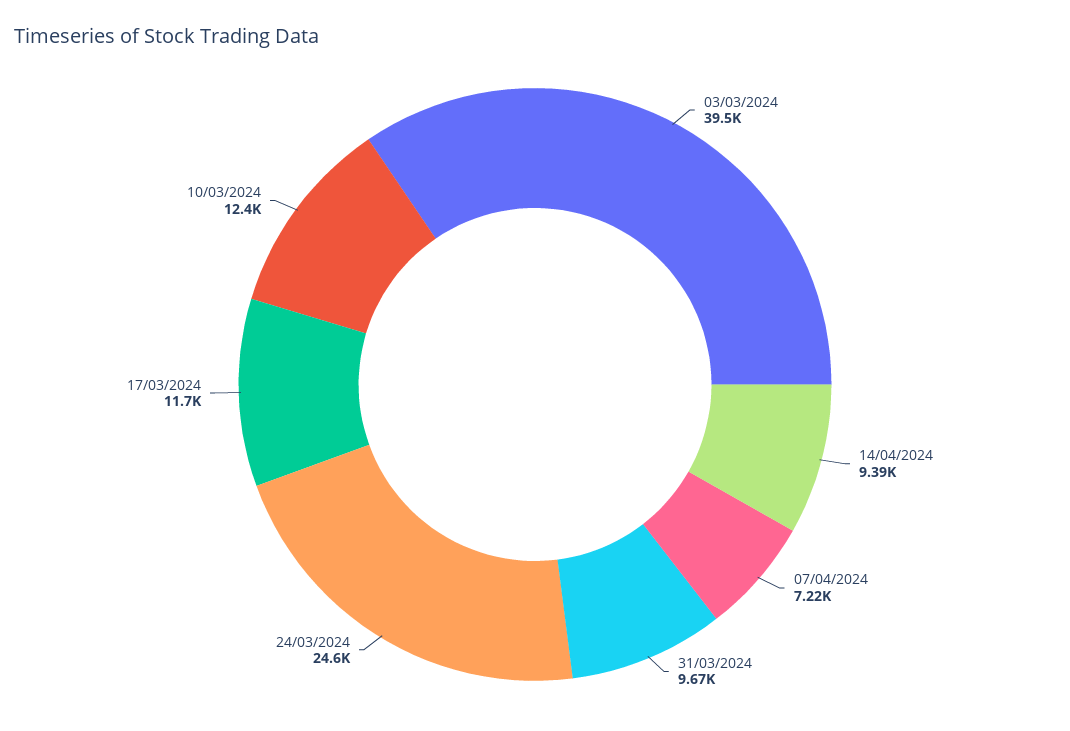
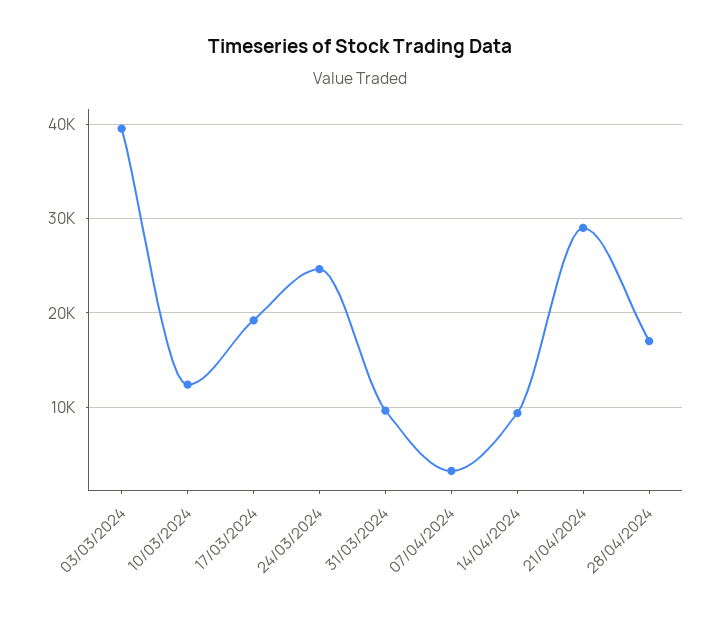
07/04/2024: 7220 -> 3000
17/03/2024: 11700 -> 19000
21/04/2024: none -> 29000
28/04/2024: none -> 17000

